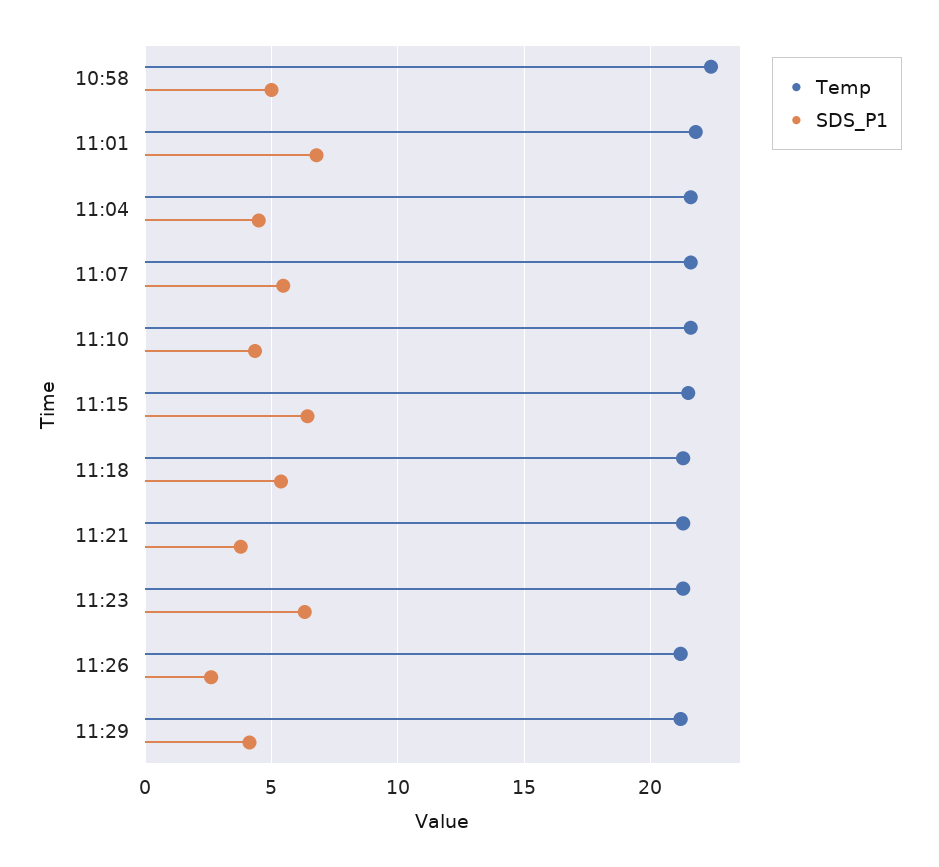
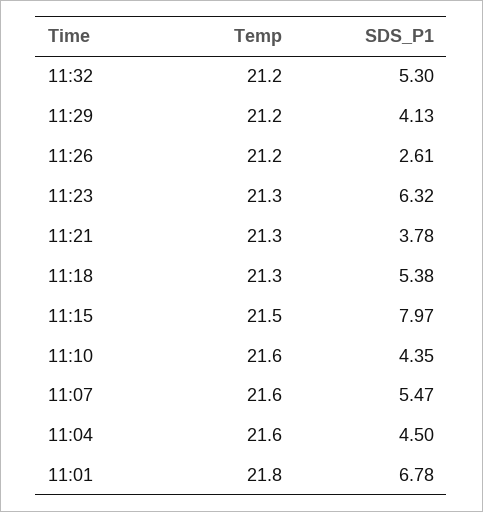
Temp, 10:58: 22.5 -> none
SDS_P1, 10:58: 5 -> none
SDS_P1, 11:15: 6.5 -> 7.97
Temp, 11:32: none -> 21.2
SDS_P1, 11:32: none -> 5.3

